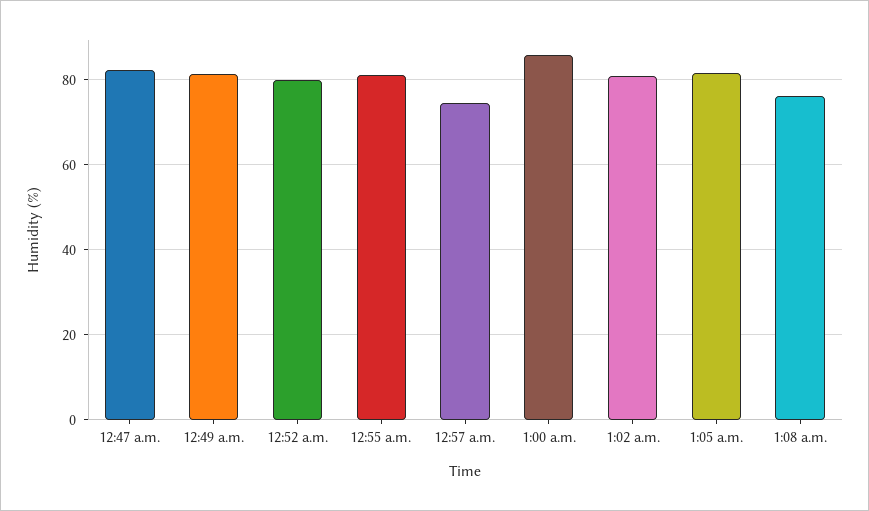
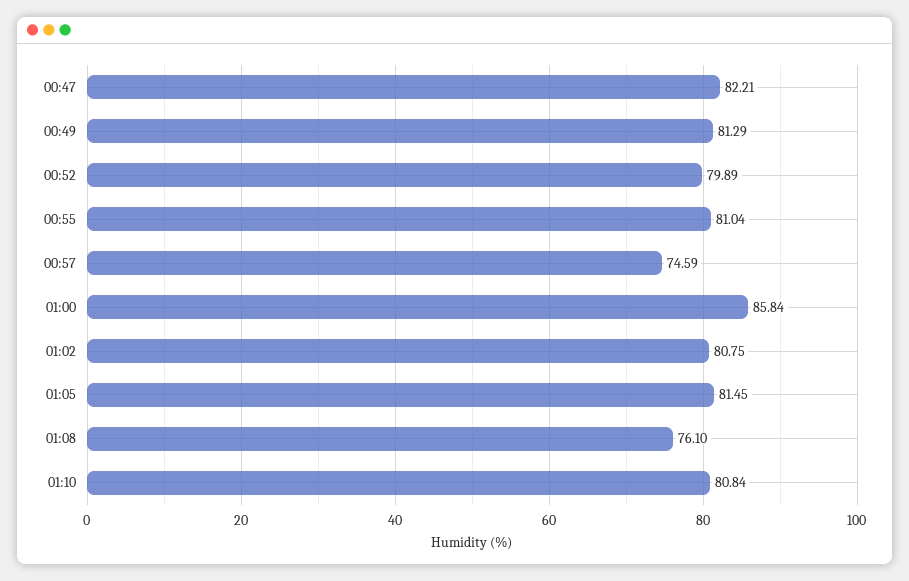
01:10: none -> 80.84

